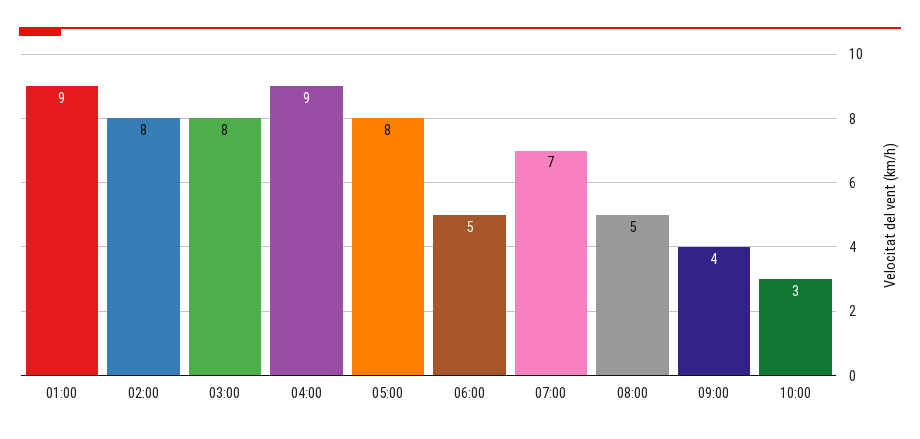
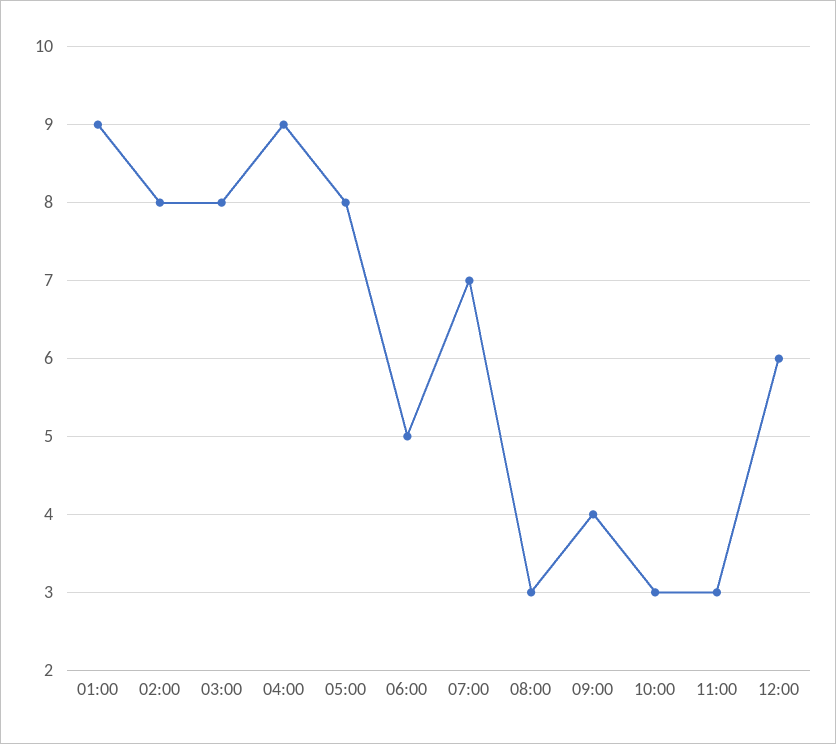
08:00: 5 -> 3
11:00: none -> 3
12:00: none -> 6

